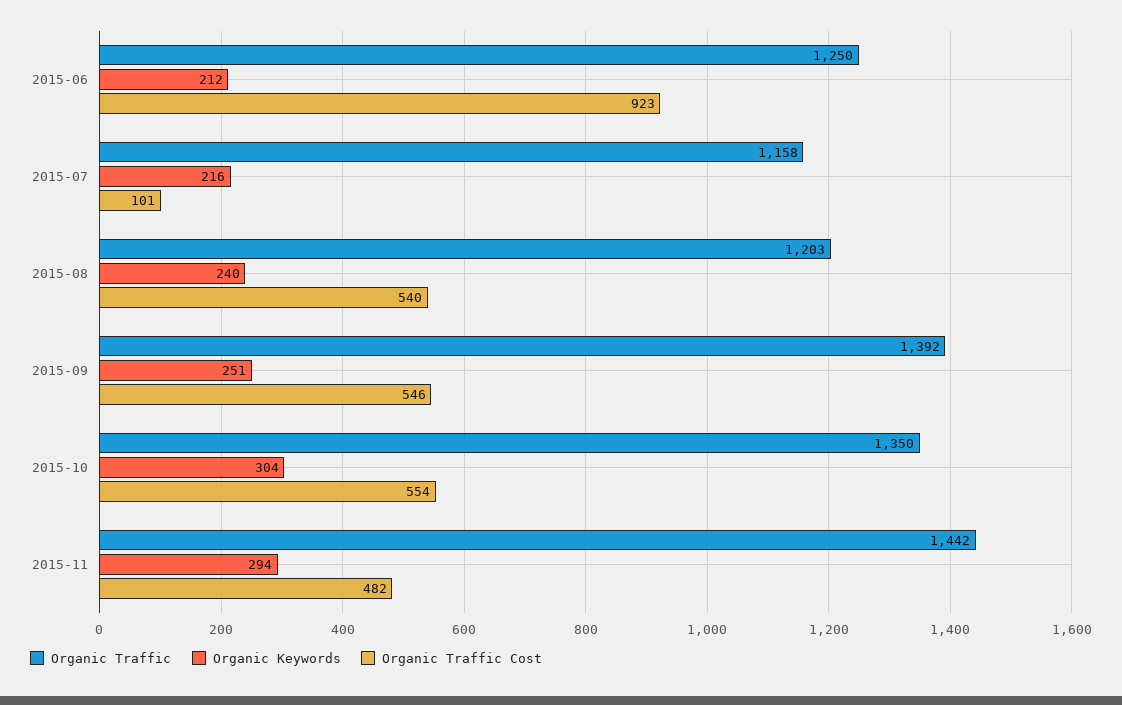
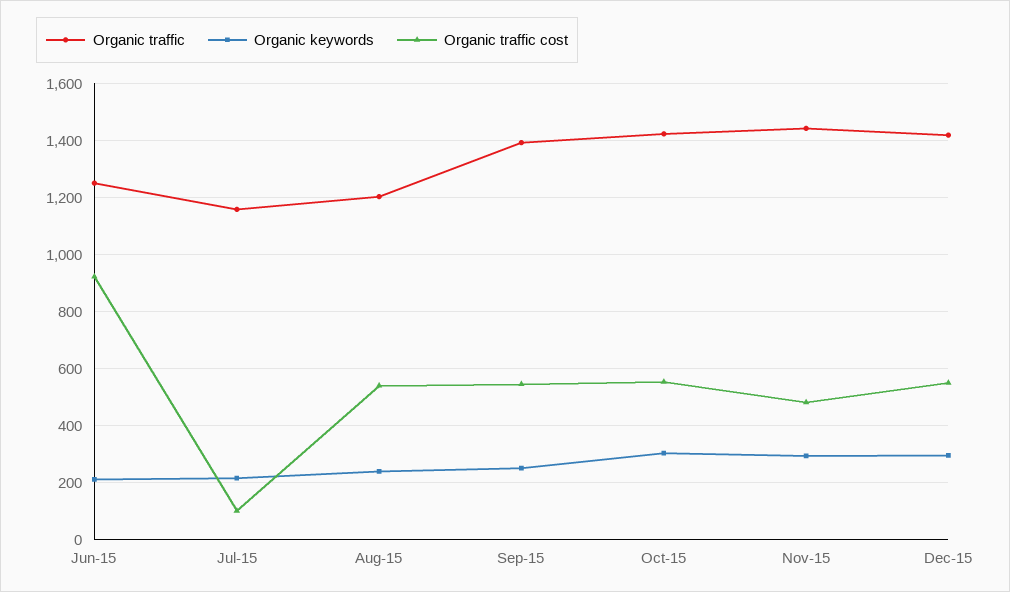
Organic Traffic, 2015-10: 1350 -> 1425
Organic Traffic, Dec-15: none -> 1425
Organic Keywords, Dec-15: none -> 300
Organic Traffic Cost, Dec-15: none -> 550

